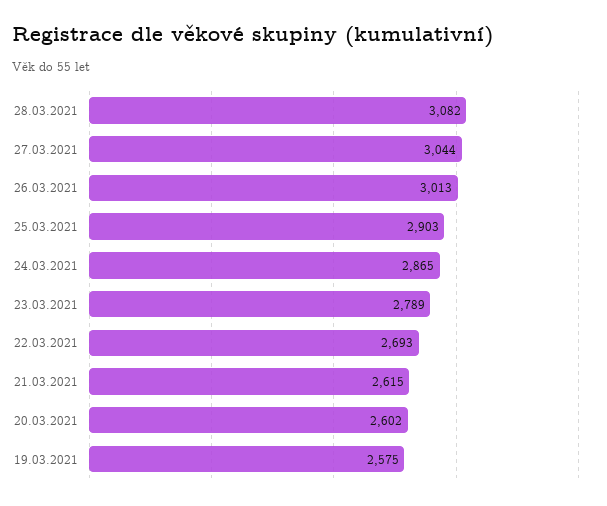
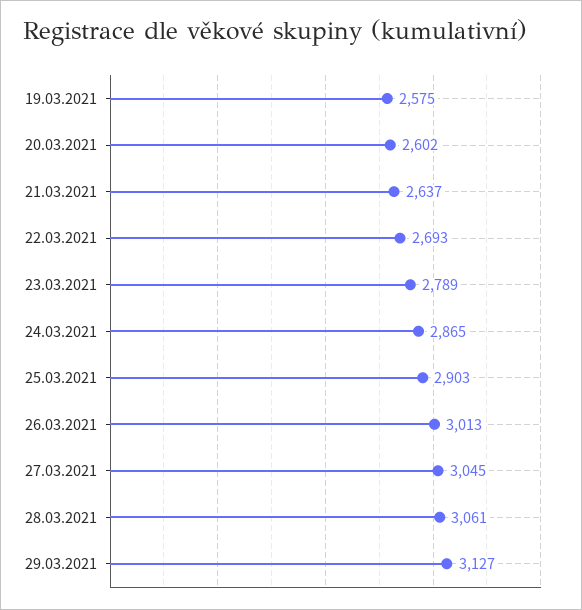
28.03.2021: 3082 -> 3061
27.03.2021: 3044 -> 3045
21.03.2021: 2615 -> 2637
29.03.2021: none -> 3127

